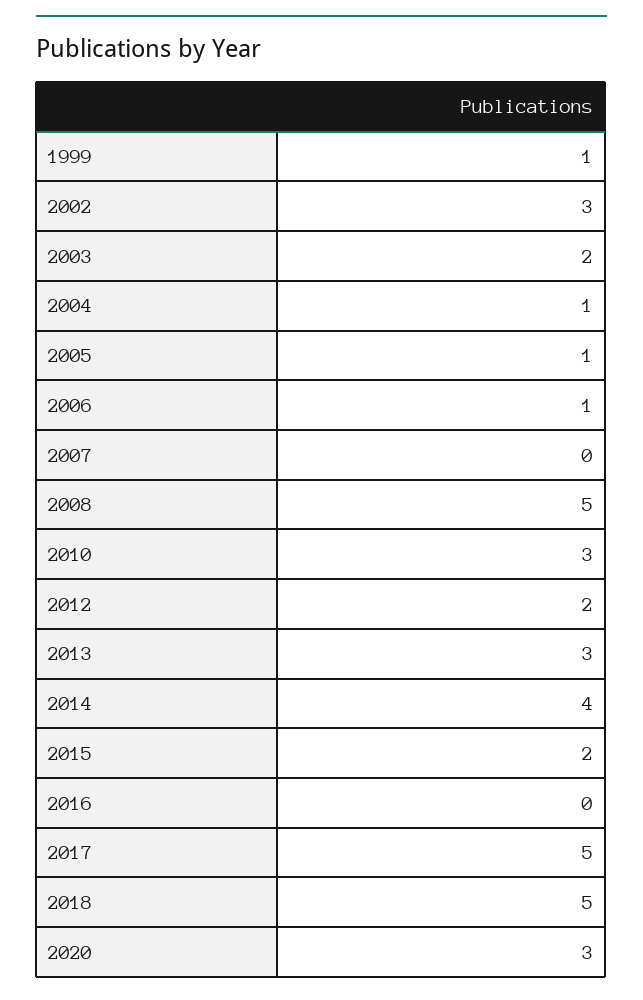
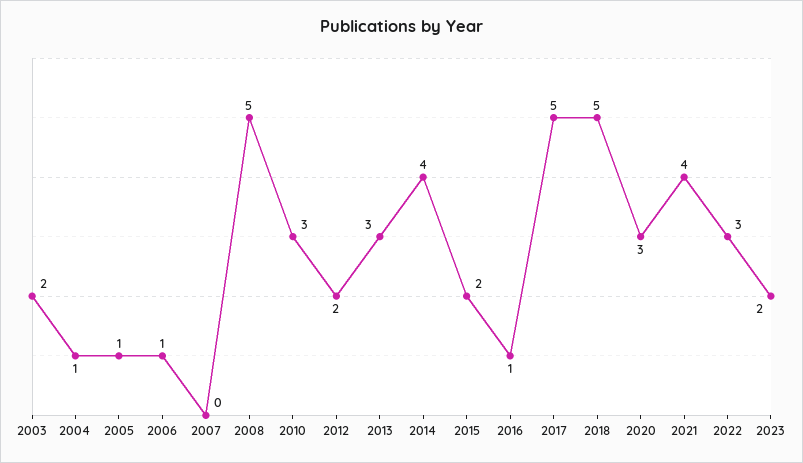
1999: 1 -> none
2002: 3 -> none
2016: 0 -> 1
2021: none -> 4
2022: none -> 3
2023: none -> 2

